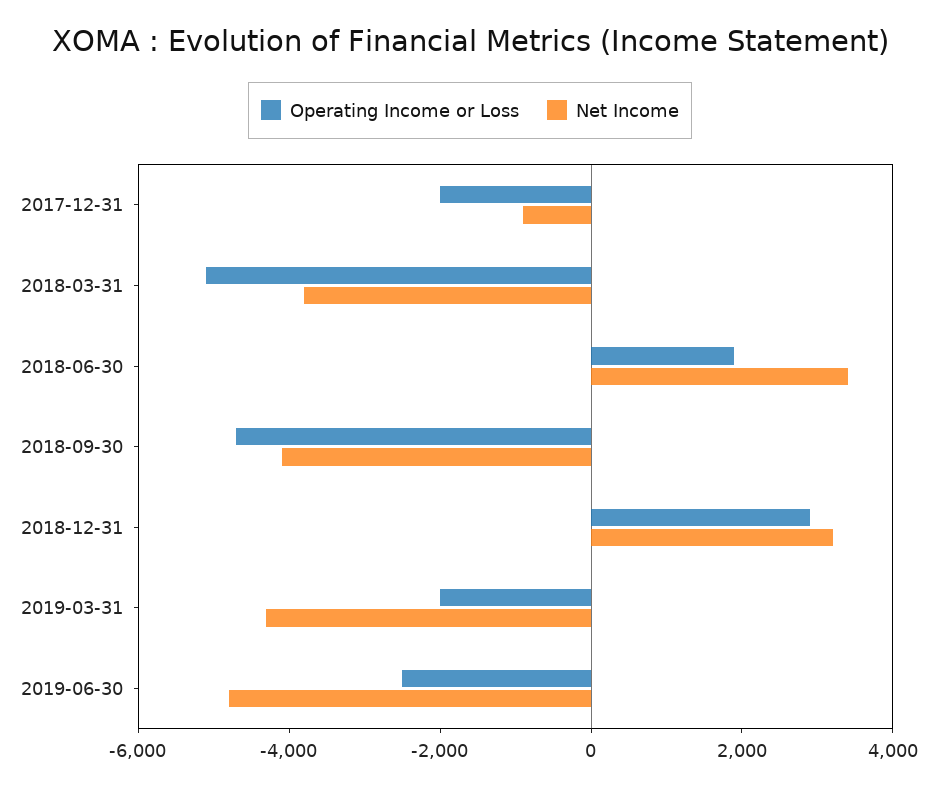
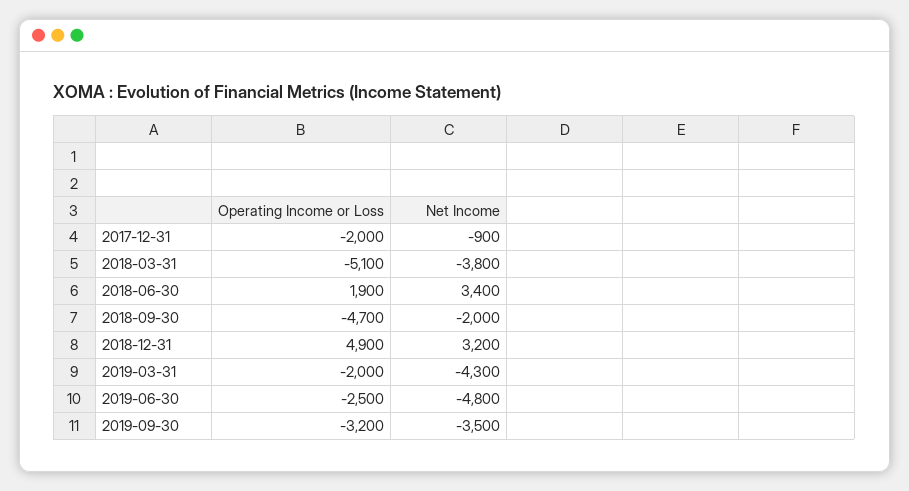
Net Income, 2018-09-30: -4000 -> -2000
Operating Income or Loss, 2018-12-31: 3000 -> 4900
Operating Income or Loss, 2019-09-30: none -> -3200
Net Income, 2019-09-30: none -> -3500

